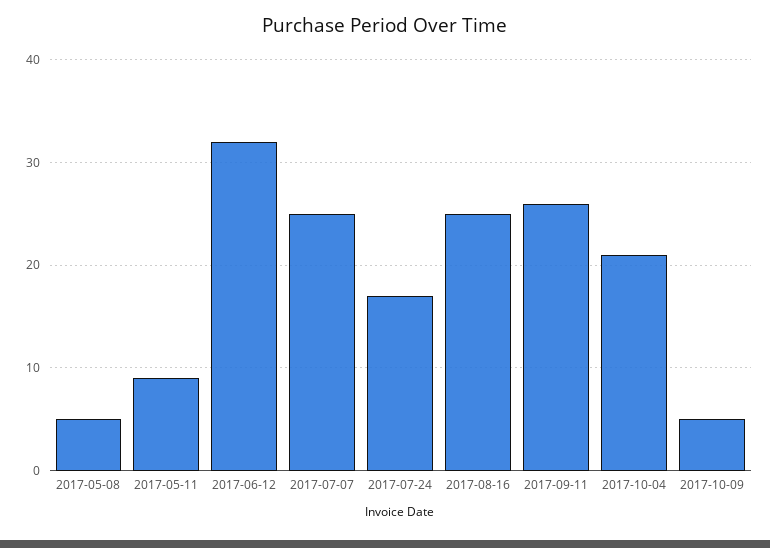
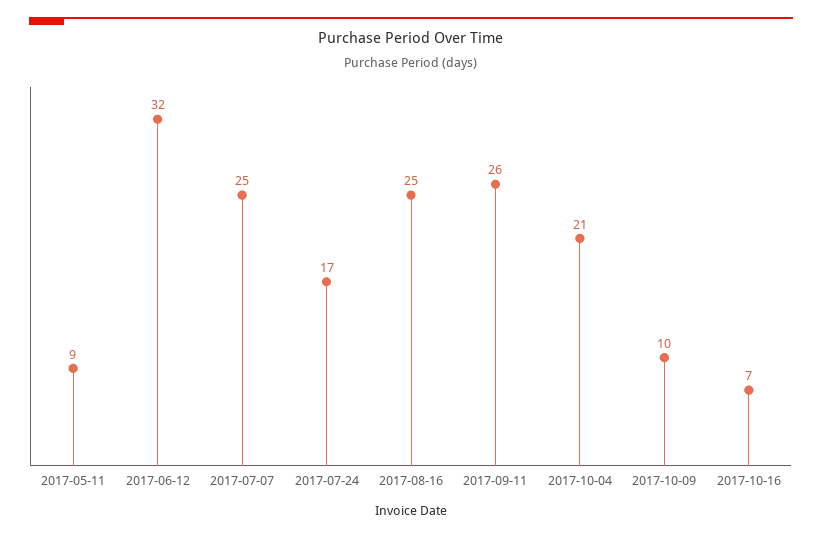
2017-05-08: 5 -> none
2017-10-09: 5 -> 10
2017-10-16: none -> 7

